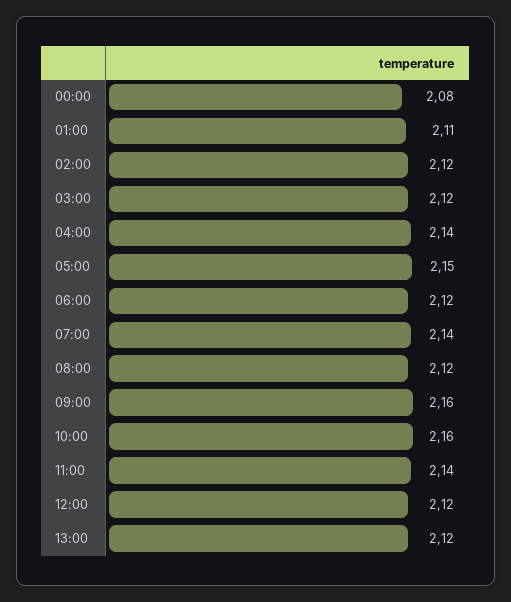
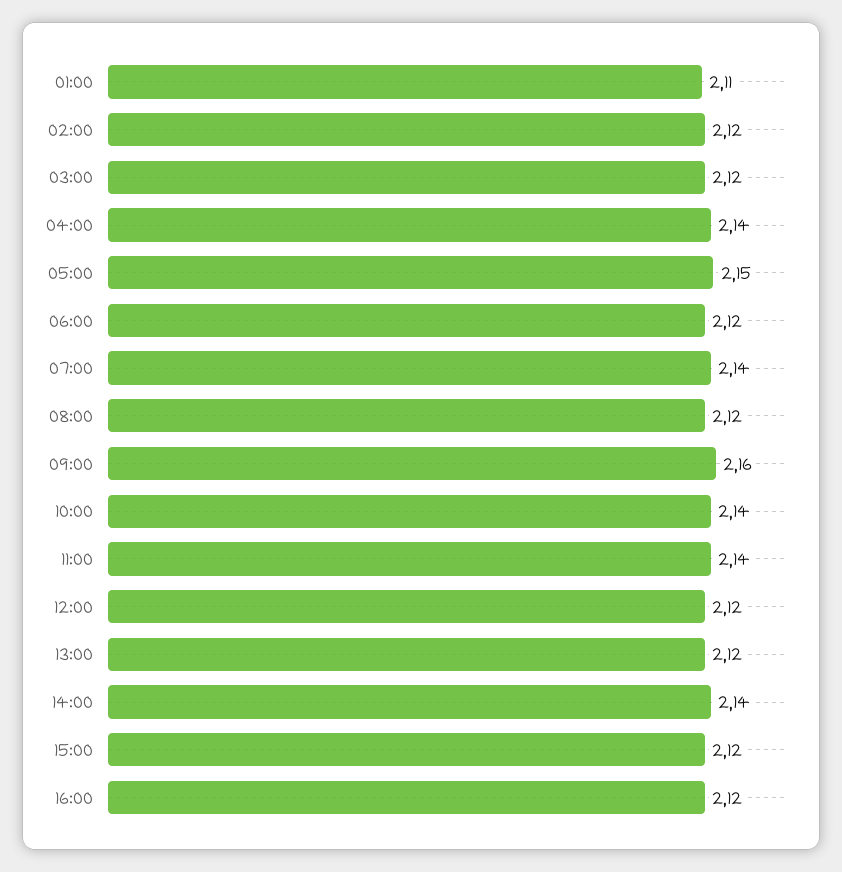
00:00: 2.08 -> none
10:00: 2.16 -> 2.14
14:00: none -> 2.14
15:00: none -> 2.12
16:00: none -> 2.12

